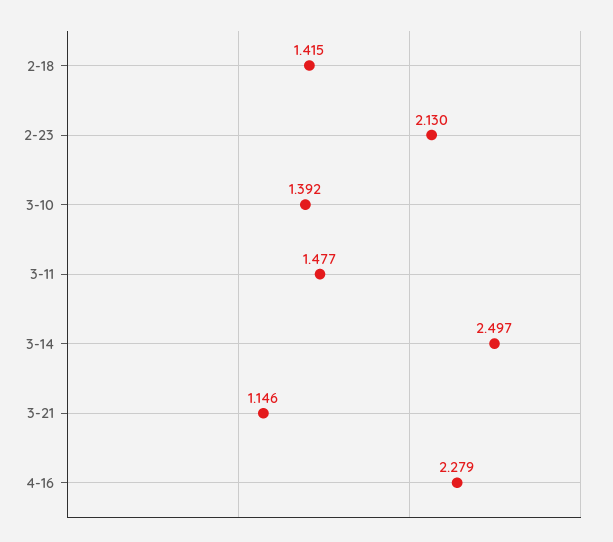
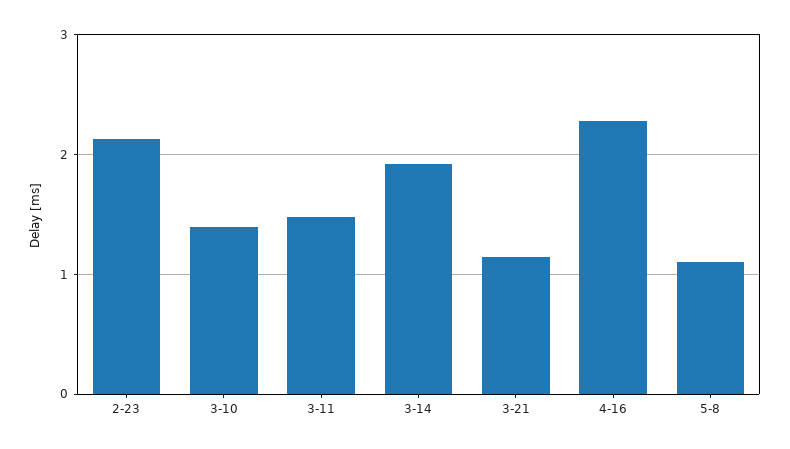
2-18: 1.415 -> none
3-14: 2.497 -> 1.9
5-8: none -> 1.1

